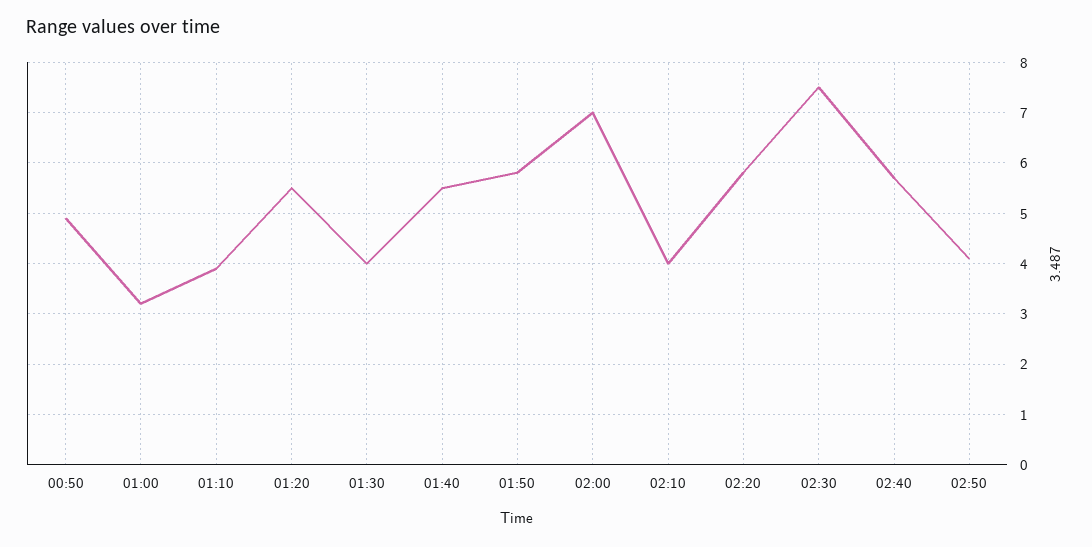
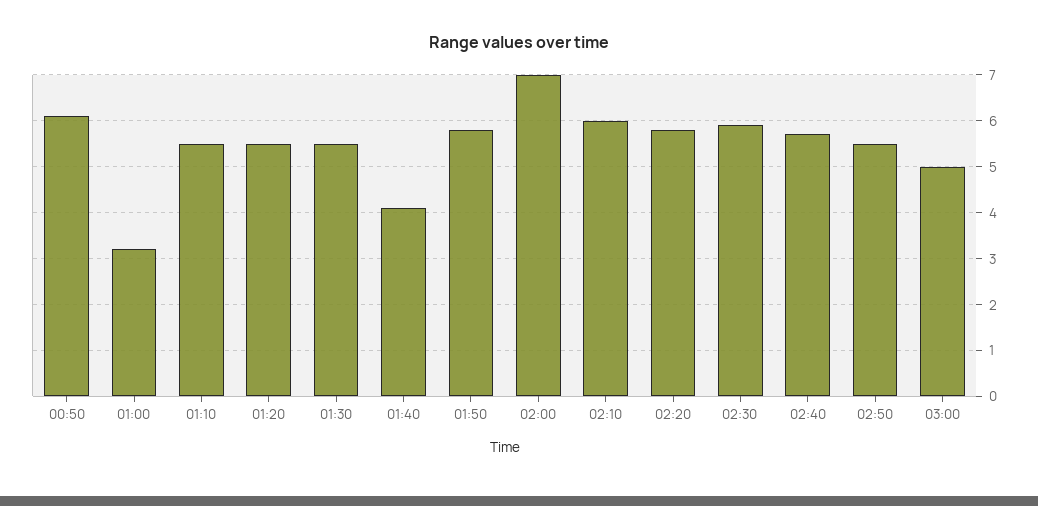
00:50: 5 -> 6
01:10: 4 -> 5.5
01:30: 4 -> 5.5
01:40: 5.5 -> 4
02:10: 4 -> 6
02:30: 7.5 -> 6
02:50: 4 -> 5.5
03:00: none -> 5

